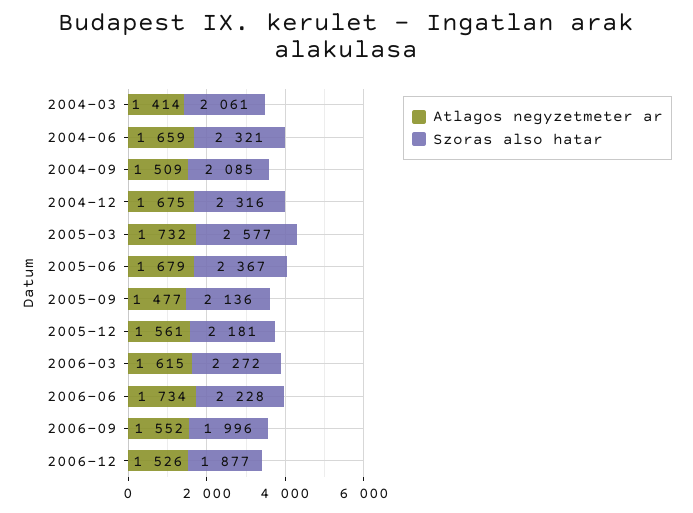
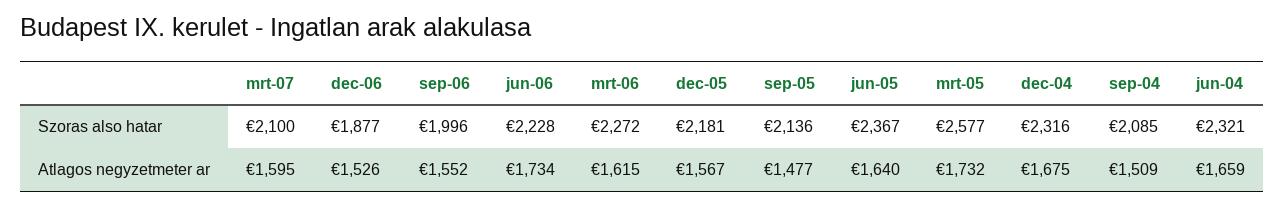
Atlagos negyzetmeter ar, 2004-03: 1414 -> none
Szoras also hatar, 2004-03: 2061 -> none
Atlagos negyzetmeter ar, 2005-06: 1679 -> 1640
Atlagos negyzetmeter ar, 2005-12: 1561 -> 1567
Szoras also hatar, mrt-07: none -> 2100
Atlagos negyzetmeter ar, mrt-07: none -> 1595

